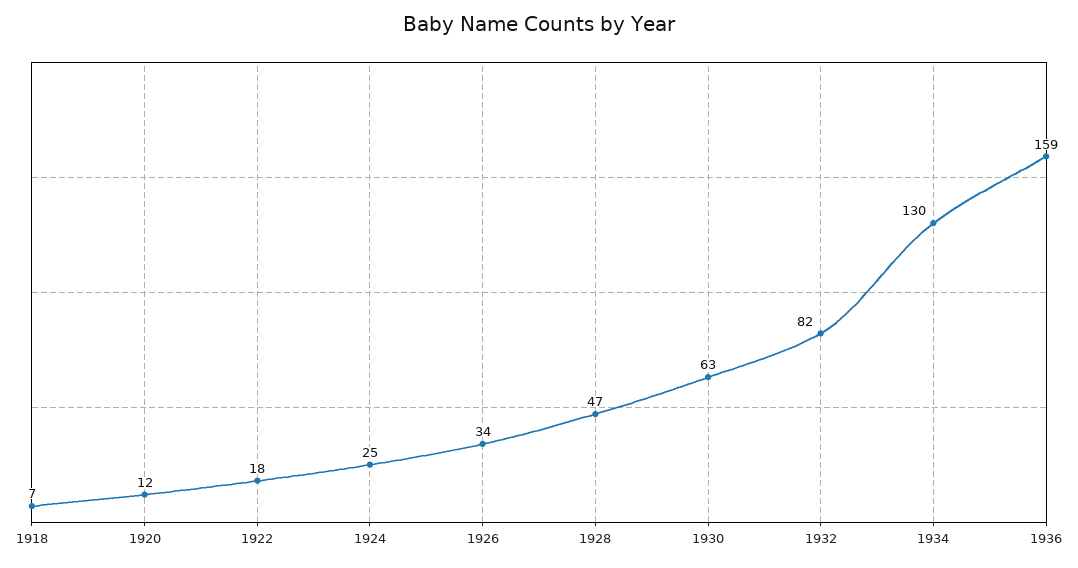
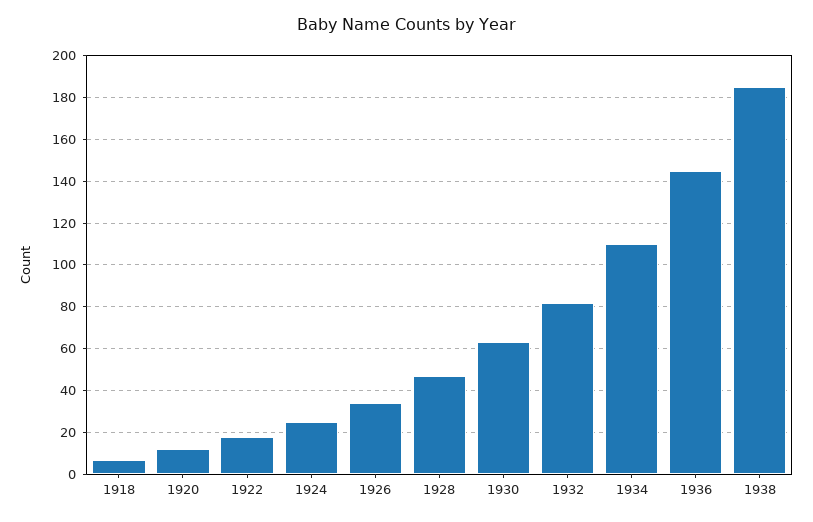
1934: 130 -> 110
1936: 159 -> 145
1938: none -> 185

